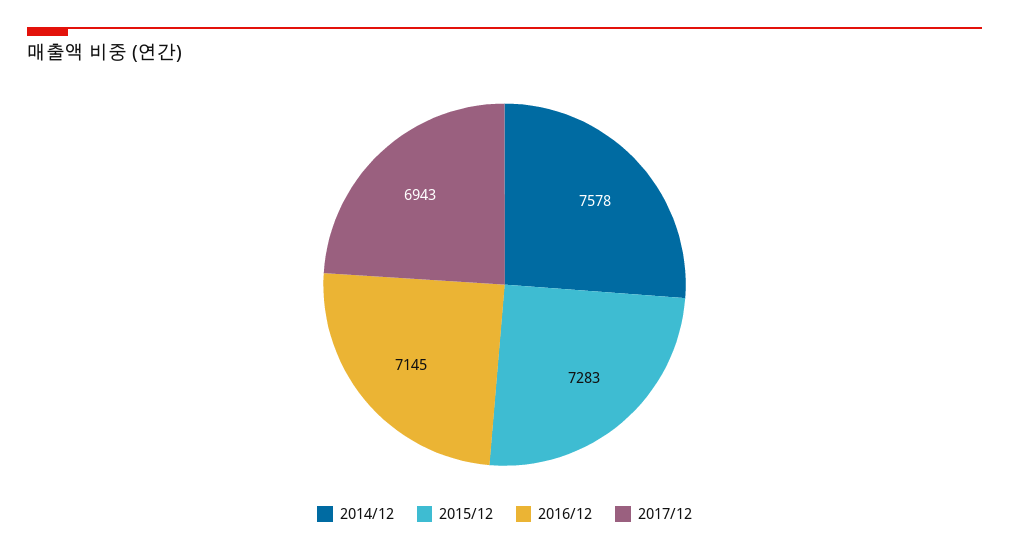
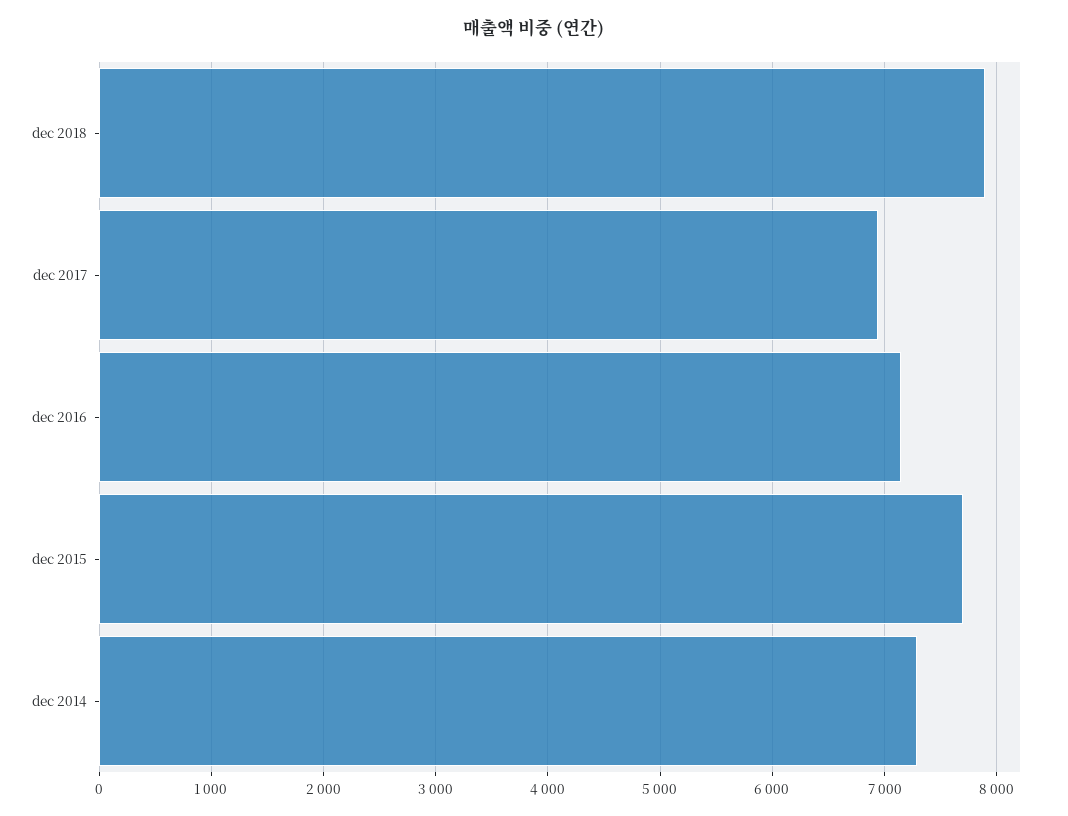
2014/12: 7578 -> 7300
2015/12: 7283 -> 7700
dec 2018: none -> 7900

